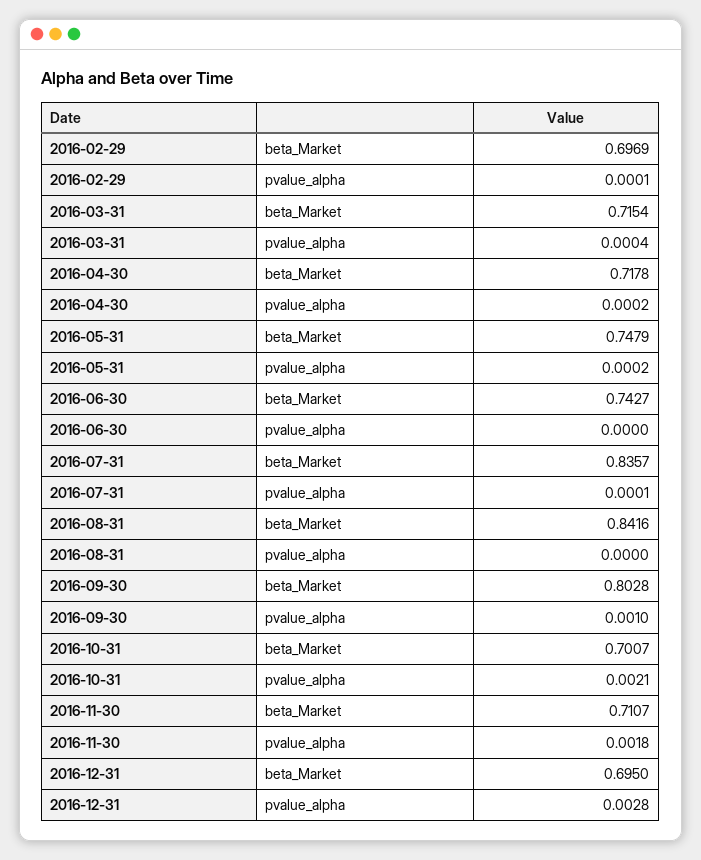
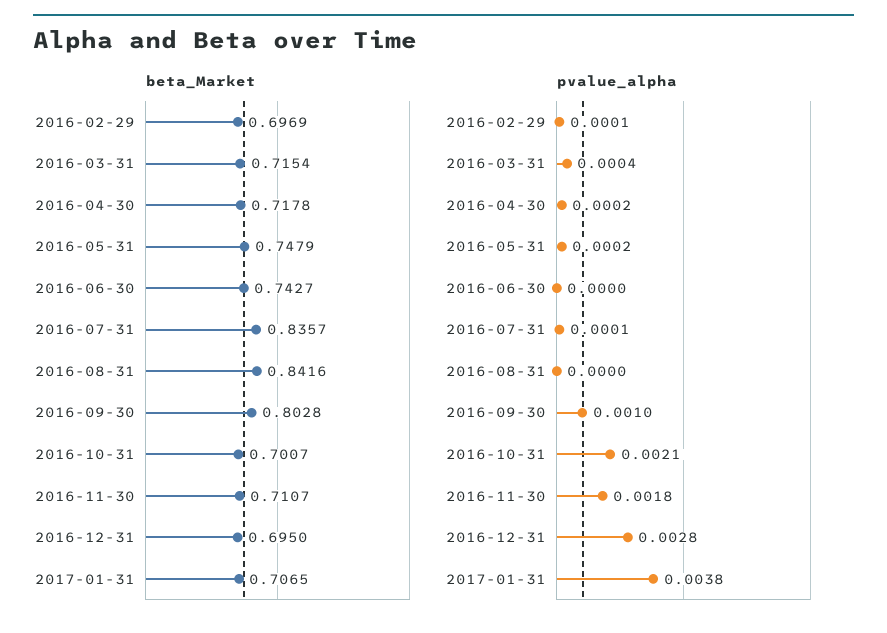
beta_Market, 2017-01-31: none -> 0.7065
pvalue_alpha, 2017-01-31: none -> 0.0038

